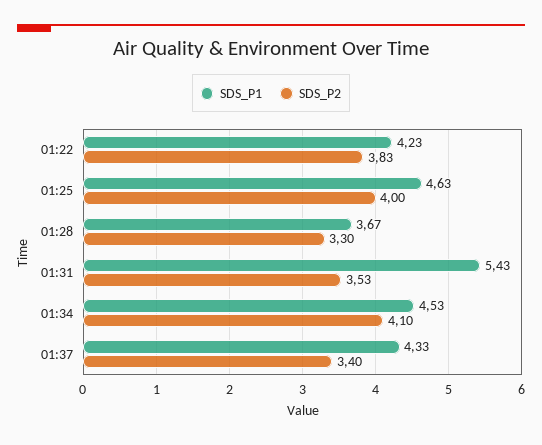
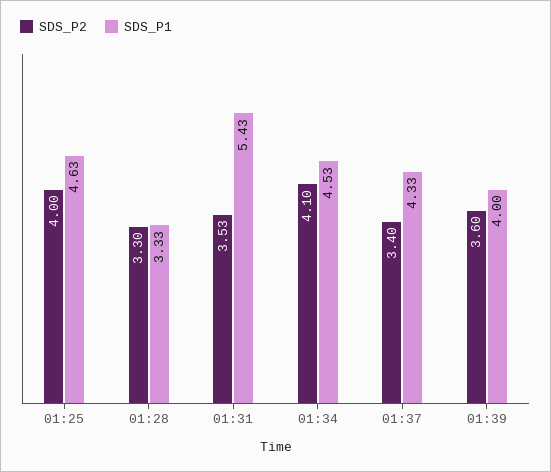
SDS_P1, 01:22: 4.23 -> none
SDS_P2, 01:22: 3.83 -> none
SDS_P1, 01:28: 3.67 -> 3.33
SDS_P2, 01:39: none -> 3.6
SDS_P1, 01:39: none -> 4

